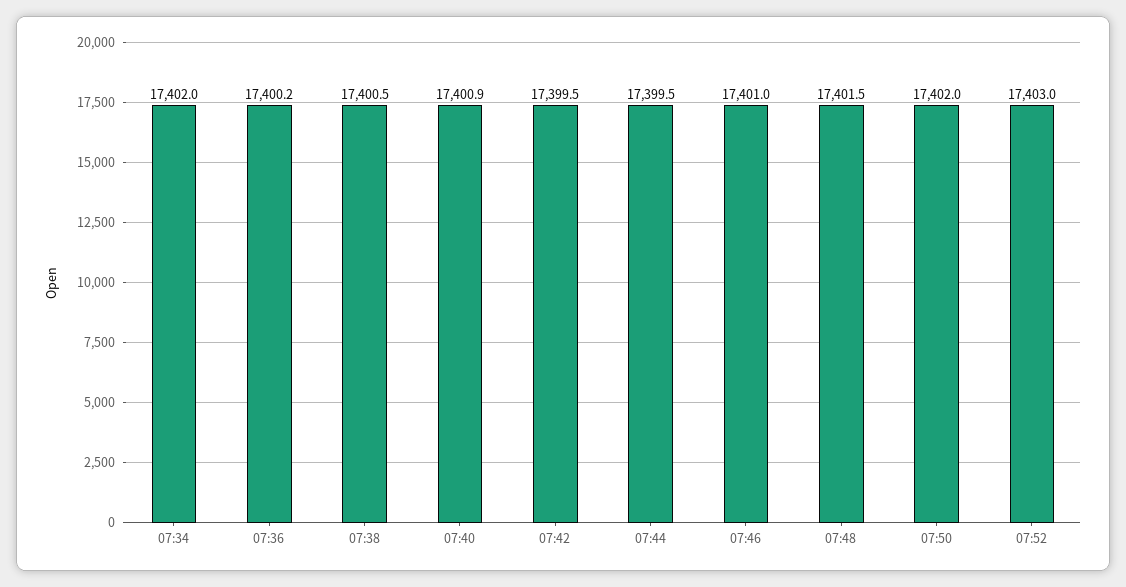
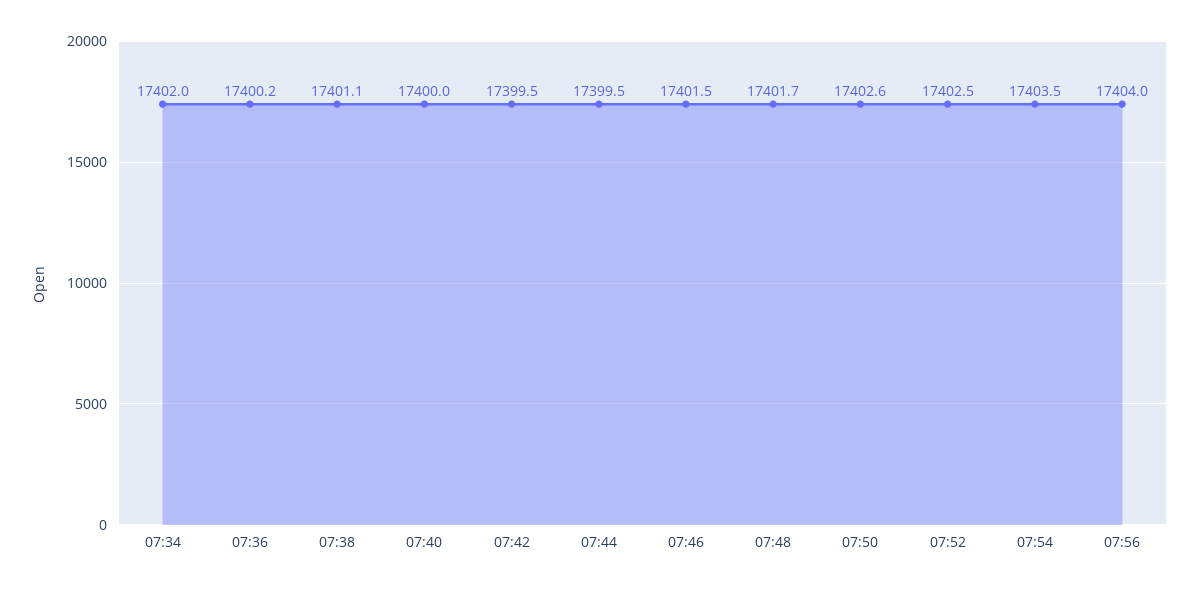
07:38: 17400.5 -> 17401.1
07:40: 17400.9 -> 17400
07:46: 17401 -> 17401.5
07:48: 17401.5 -> 17401.7
07:50: 17402 -> 17402.6
07:52: 17403 -> 17402.5
07:54: none -> 17403.5
07:56: none -> 17404

